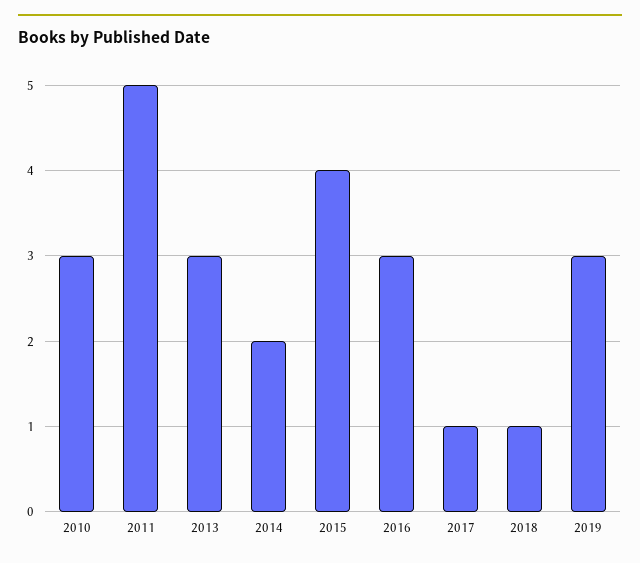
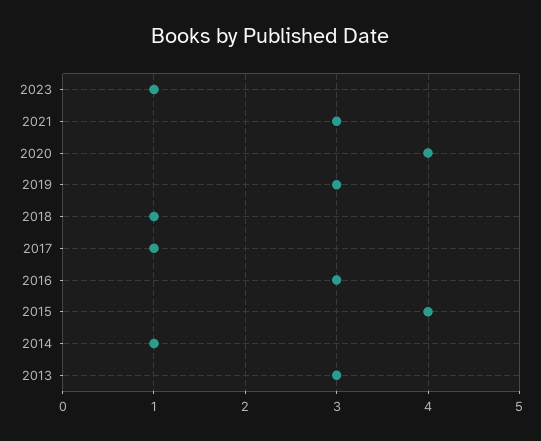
2010: 3 -> none
2011: 5 -> none
2014: 2 -> 1
2023: none -> 1
2021: none -> 3
2020: none -> 4

